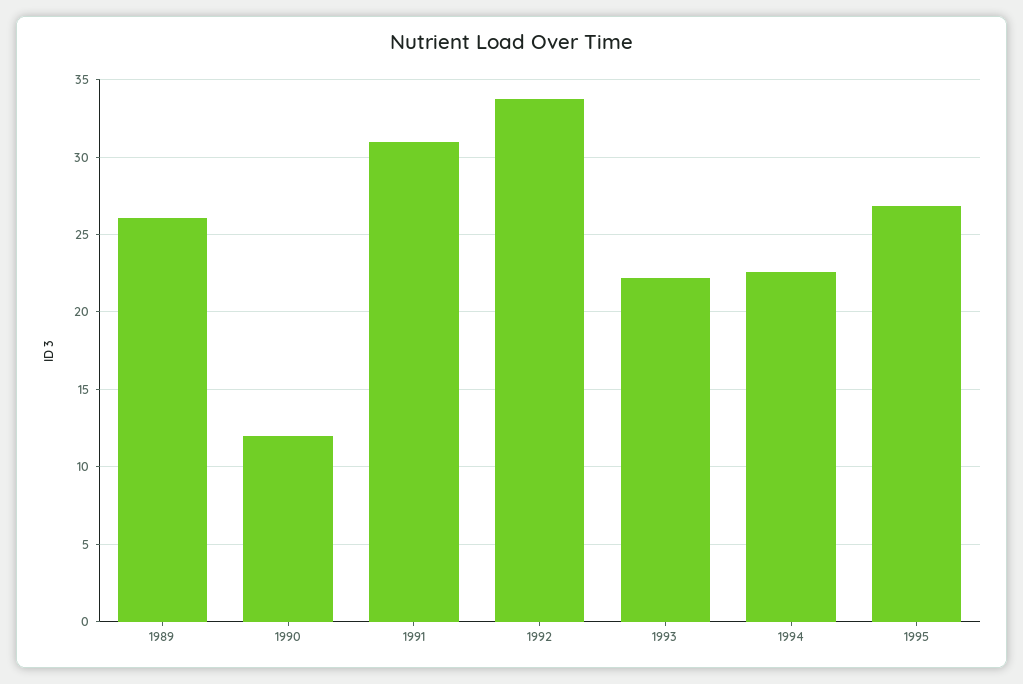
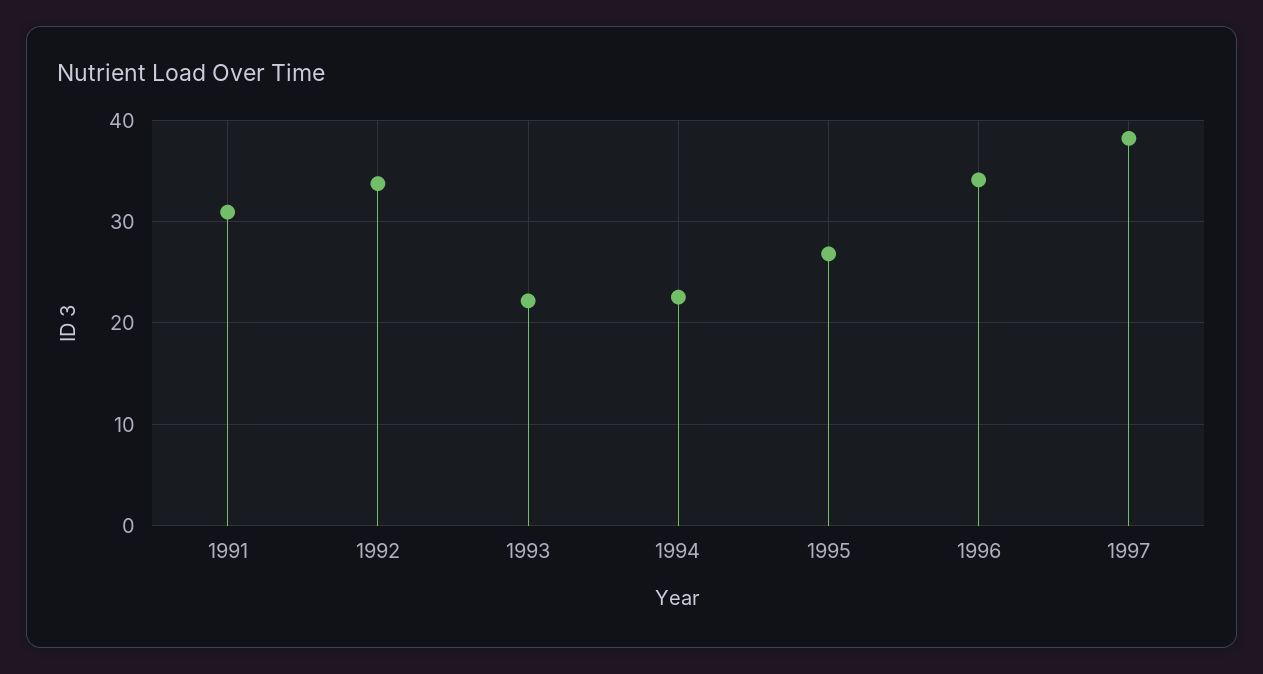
1989: 26 -> none
1990: 12 -> none
1996: none -> 34
1997: none -> 38

